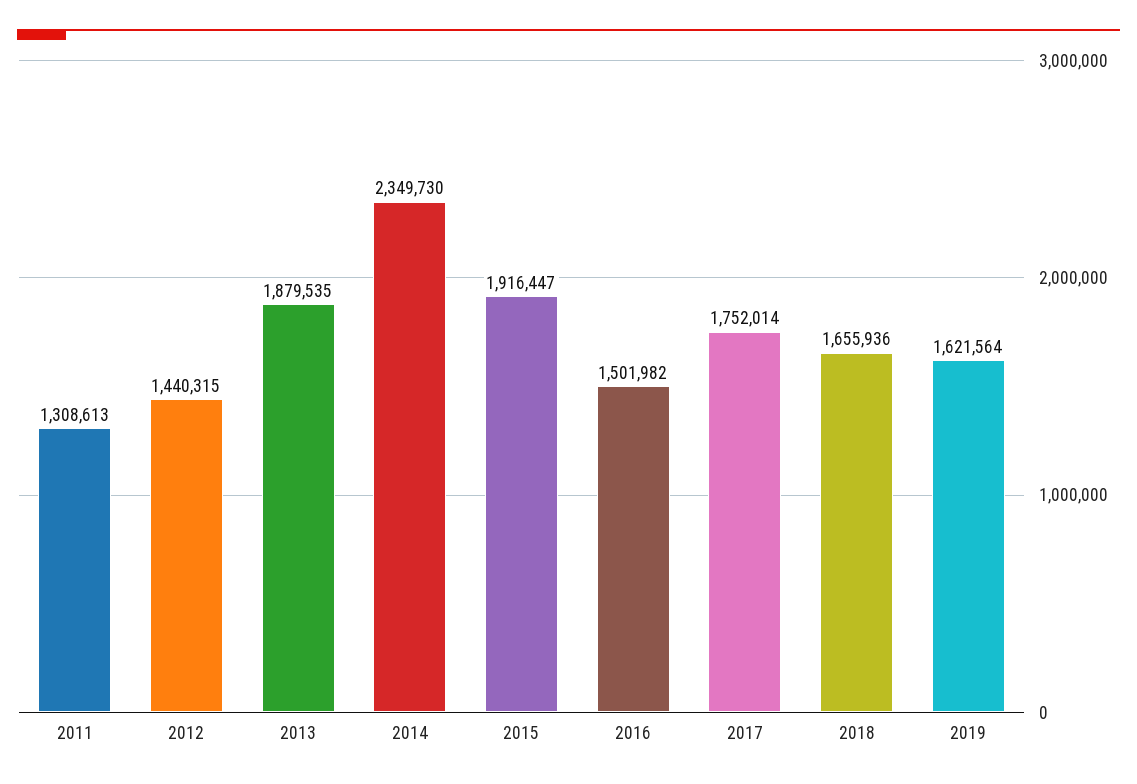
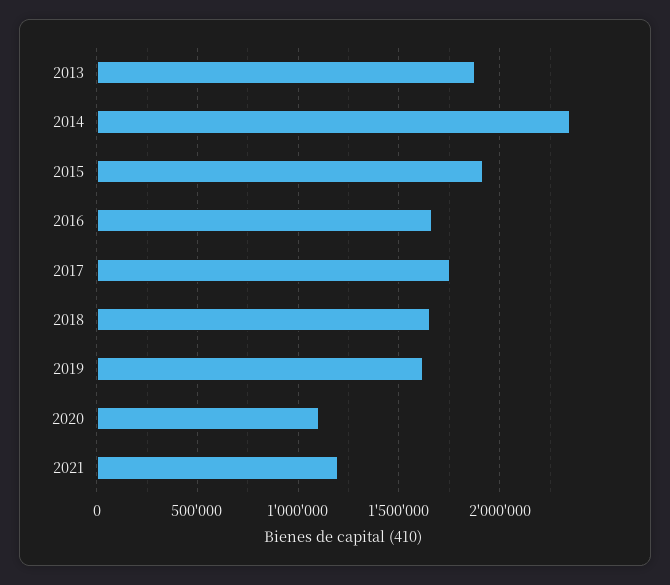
2011: 1308613 -> none
2012: 1440315 -> none
2016: 1501982 -> 1650000
2020: none -> 1100000
2021: none -> 1200000

